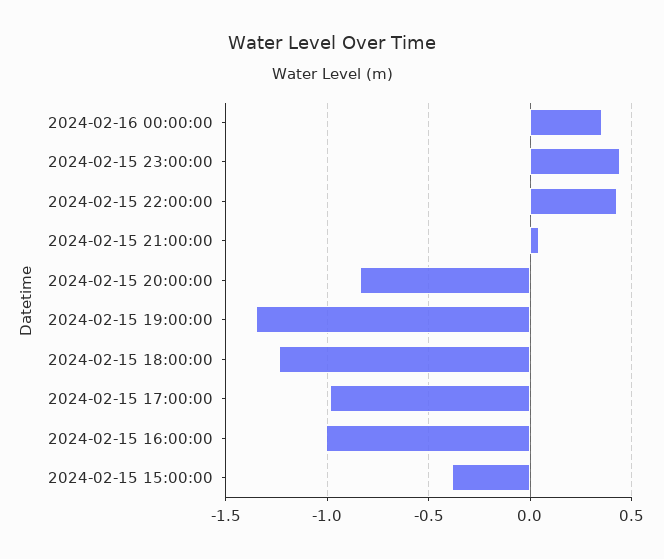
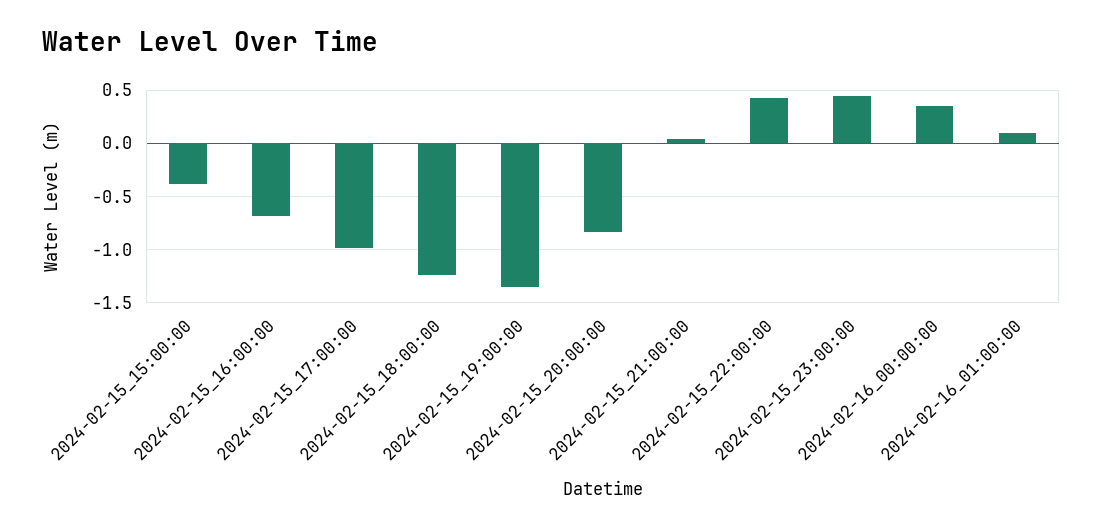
2024-02-15 16:00:00: -1 -> -0.7
2024-02-16_01:00:00: none -> 0.1

